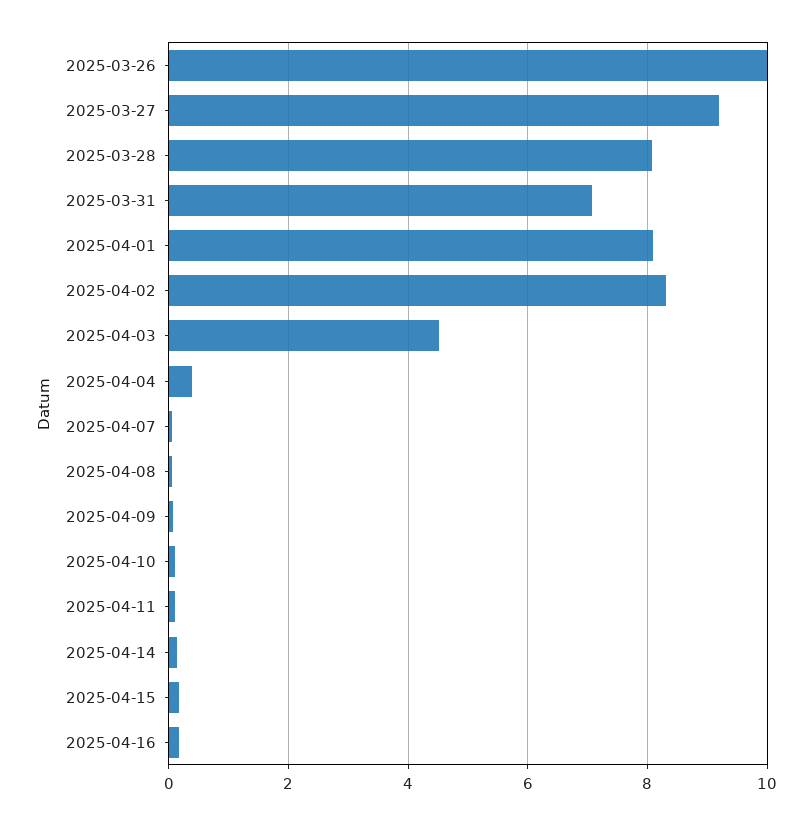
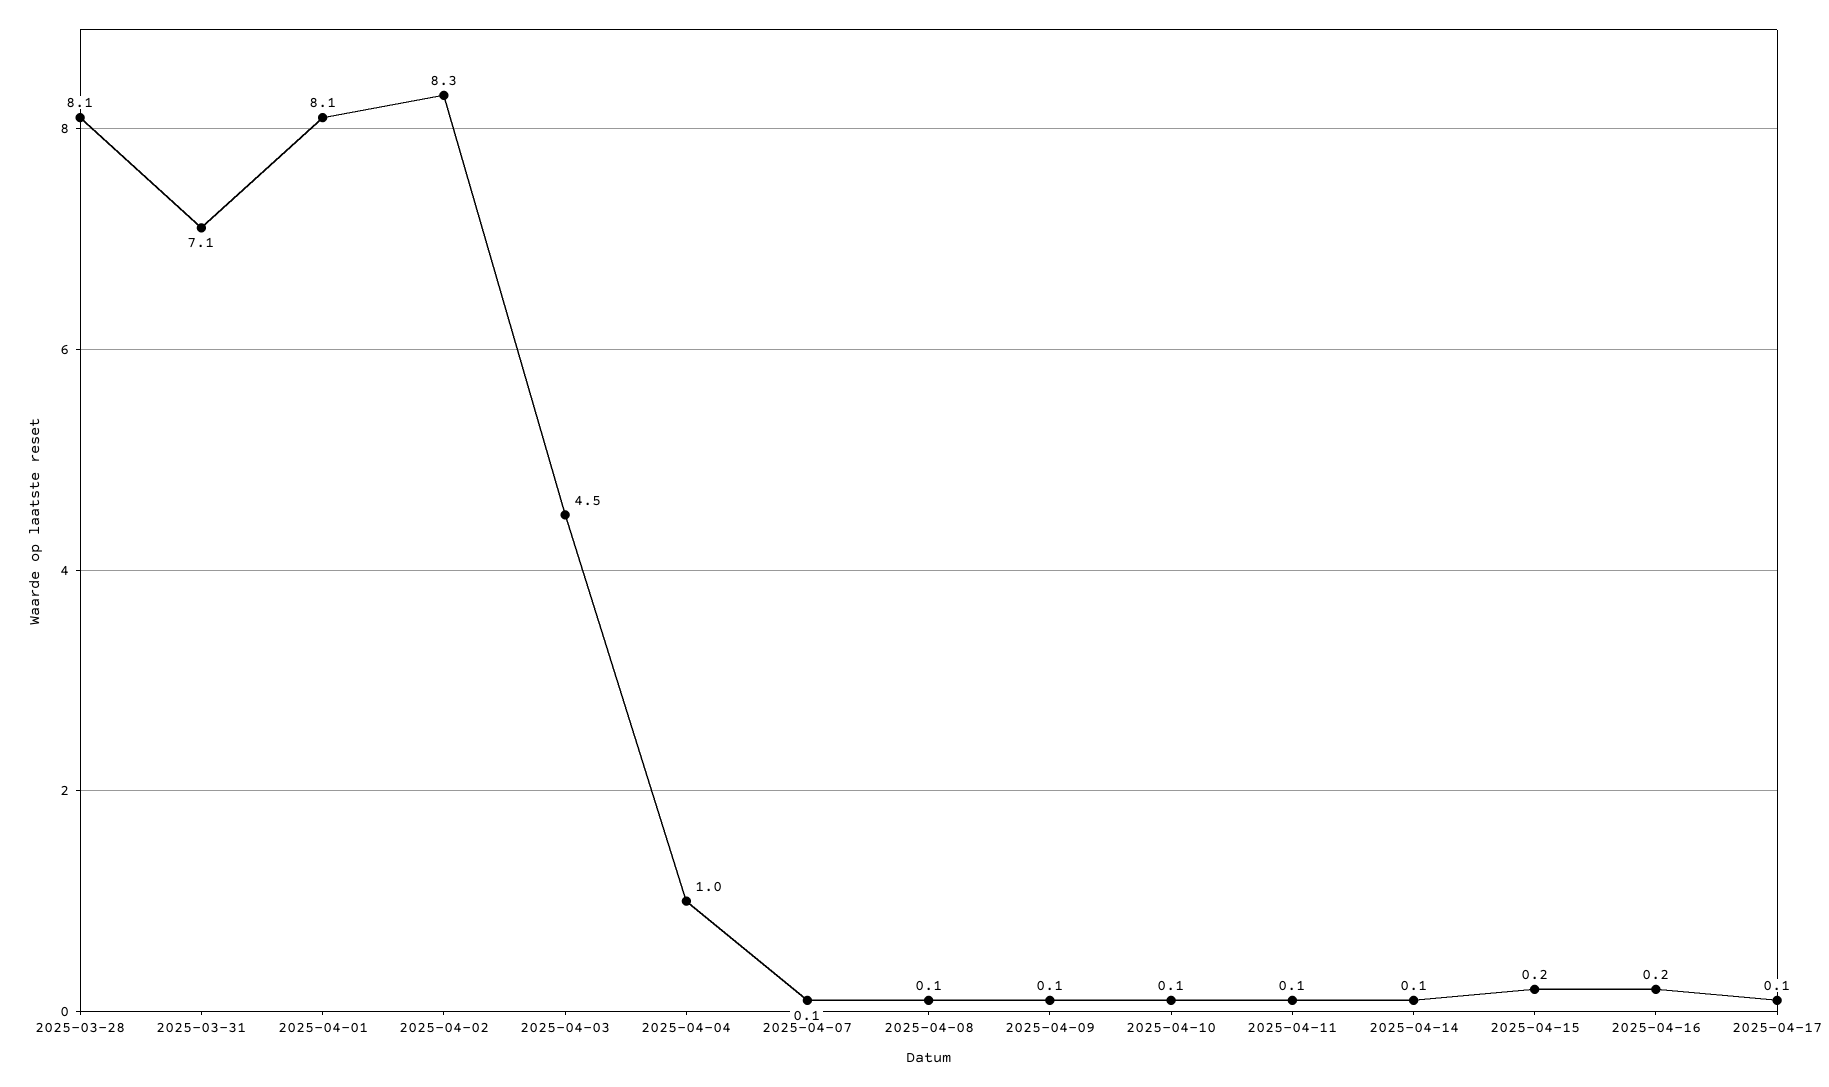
2025-03-26: 10 -> none
2025-03-27: 9.2 -> none
2025-04-04: 0.4 -> 1
2025-04-17: none -> 0.1

